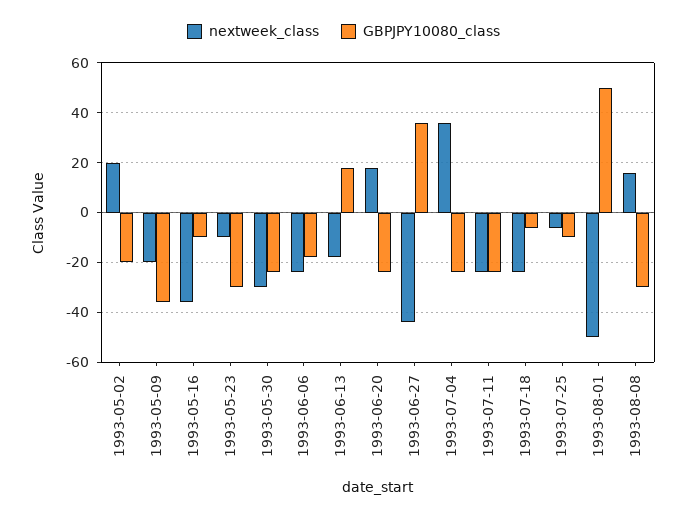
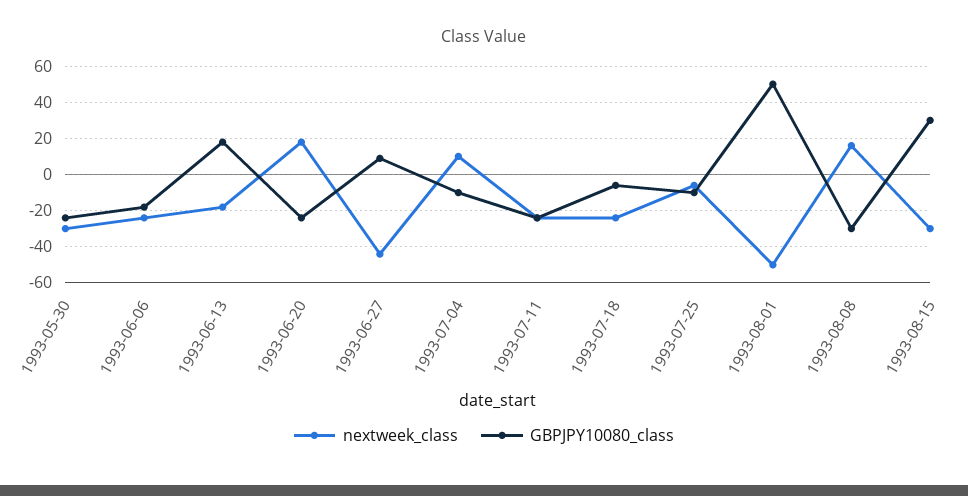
nextweek_class, 1993-05-02: 20 -> none
GBPJPY10080_class, 1993-05-02: -20 -> none
nextweek_class, 1993-05-09: -20 -> none
GBPJPY10080_class, 1993-05-09: -35 -> none
nextweek_class, 1993-05-16: -35 -> none
GBPJPY10080_class, 1993-05-16: -10 -> none
nextweek_class, 1993-05-23: -10 -> none
GBPJPY10080_class, 1993-05-23: -30 -> none
GBPJPY10080_class, 1993-06-27: 35 -> 10
nextweek_class, 1993-07-04: 35 -> 10
GBPJPY10080_class, 1993-07-04: -25 -> -10
nextweek_class, 1993-08-15: none -> -30
GBPJPY10080_class, 1993-08-15: none -> 30

